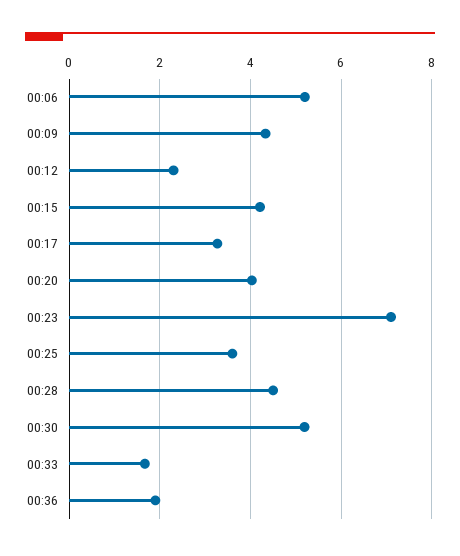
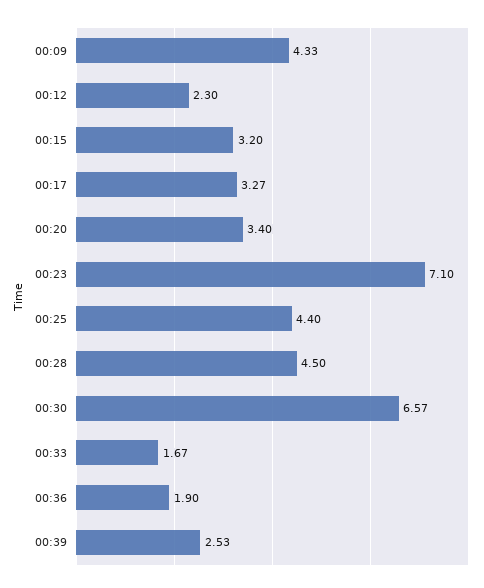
00:06: 5.2 -> none
00:15: 4.2 -> 3.2
00:20: 4 -> 3.4
00:25: 3.6 -> 4.4
00:30: 5.2 -> 6.57
00:39: none -> 2.53

